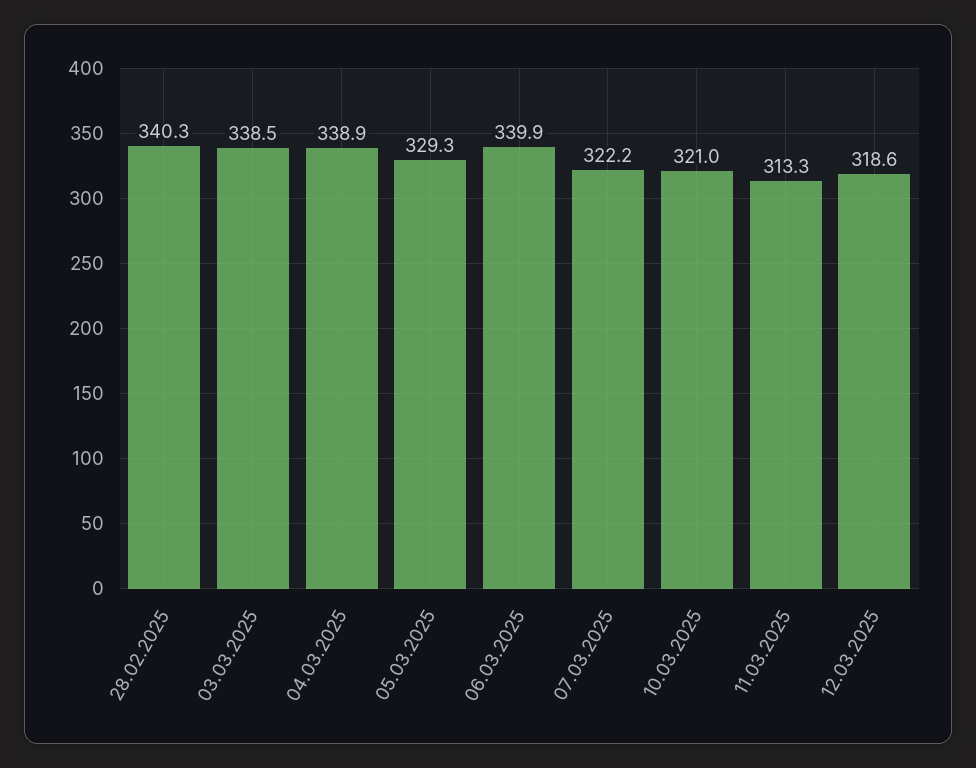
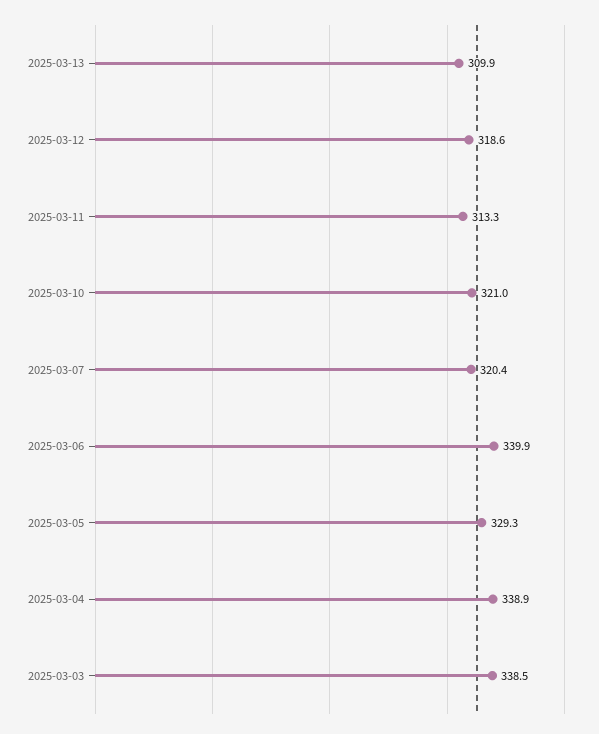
28.02.2025: 340.3 -> none
07.03.2025: 322.2 -> 320.4
2025-03-13: none -> 309.9

